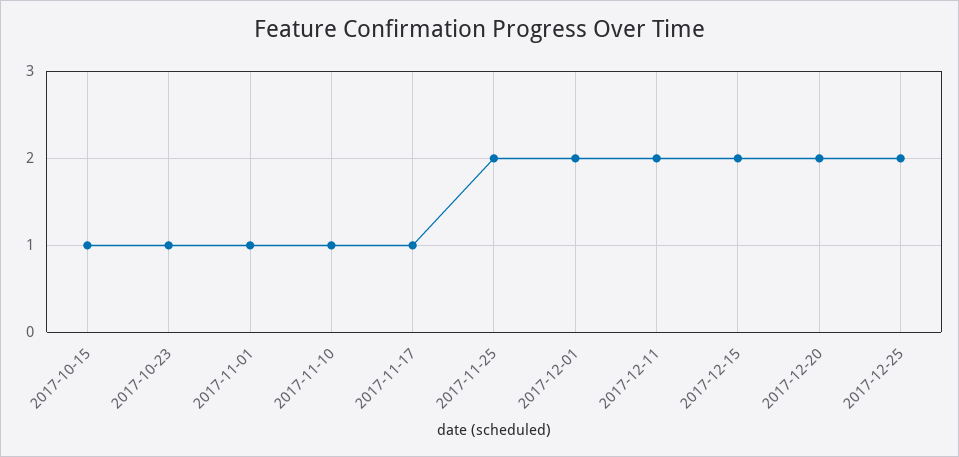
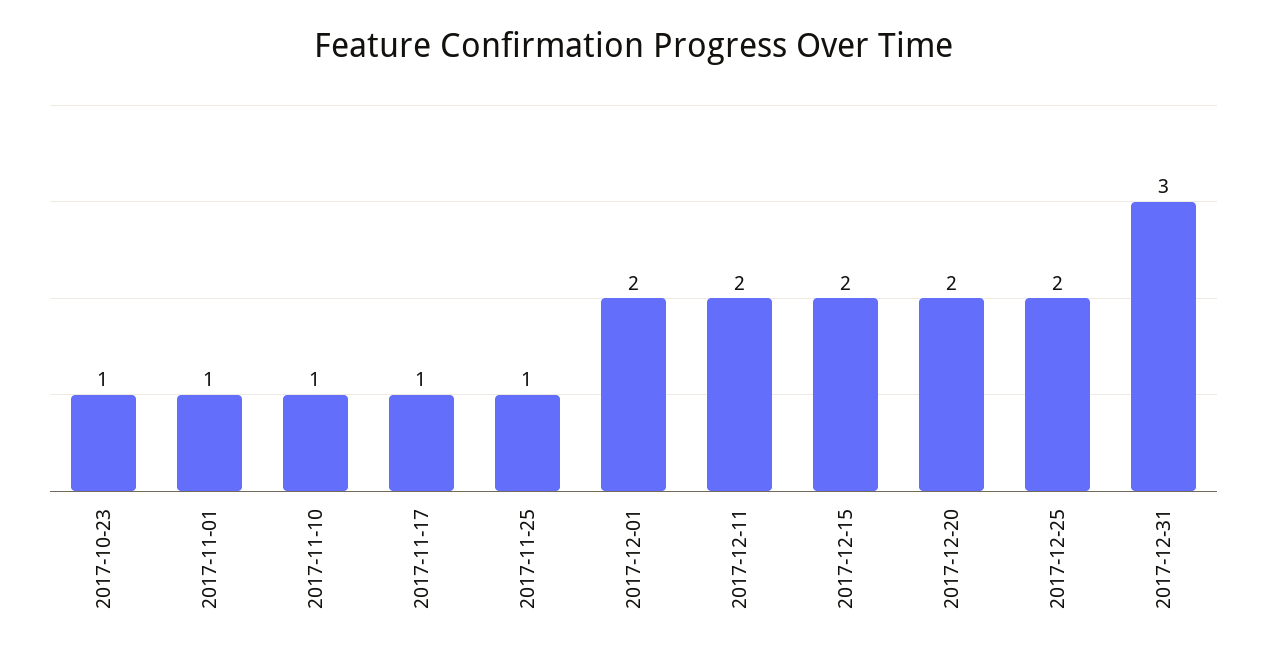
2017-10-15: 1 -> none
2017-11-25: 2 -> 1
2017-12-31: none -> 3

